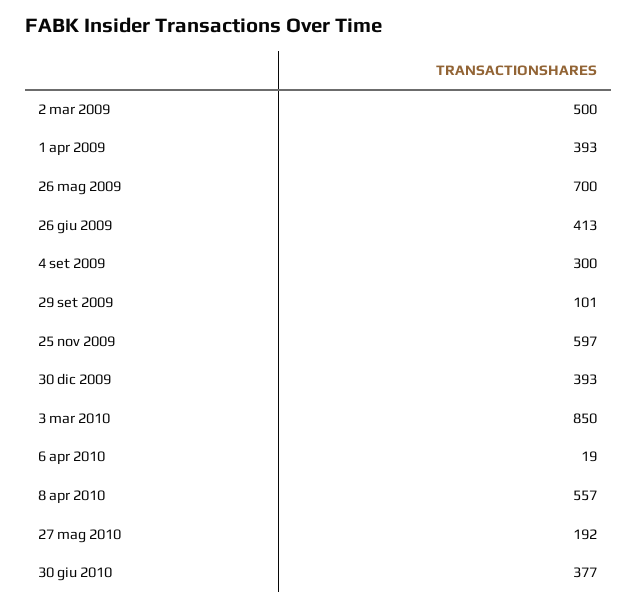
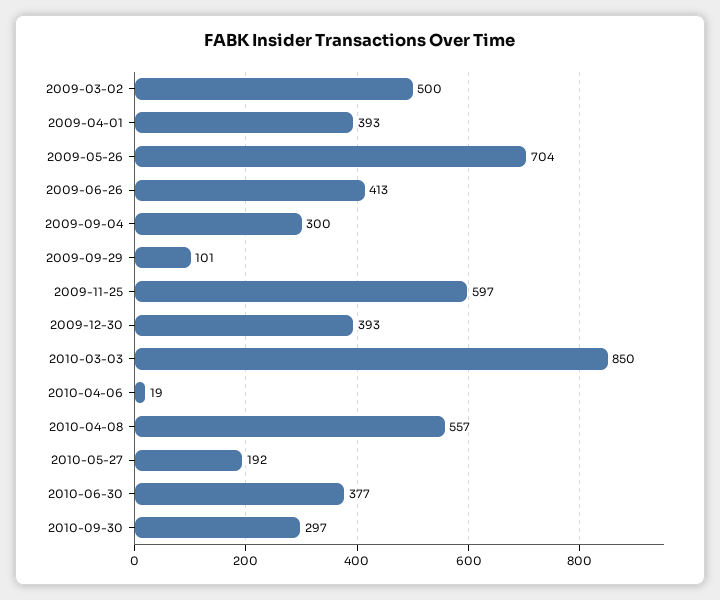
26 mag 2009: 700 -> 704
2010-09-30: none -> 297

